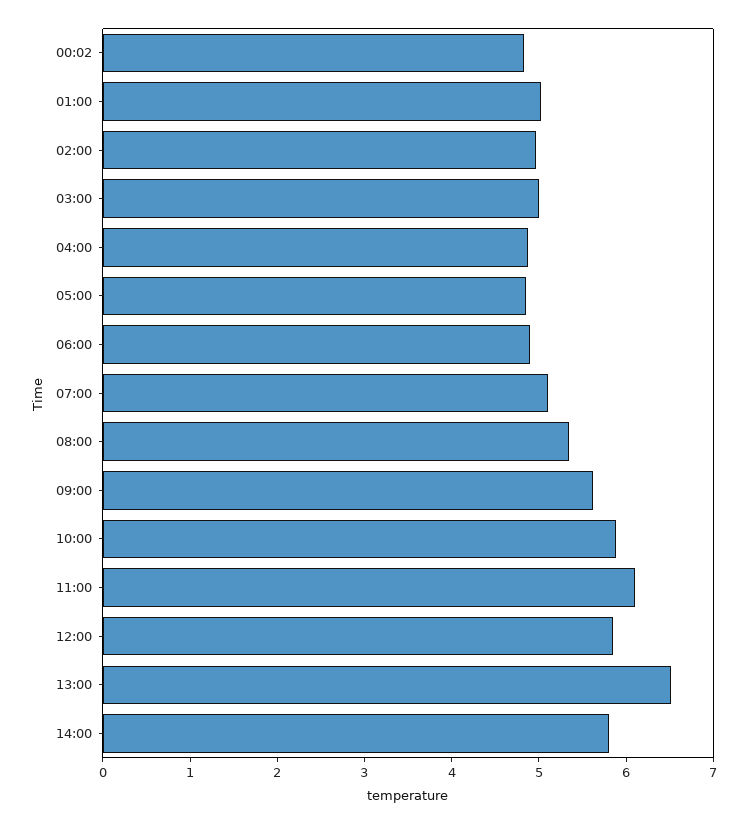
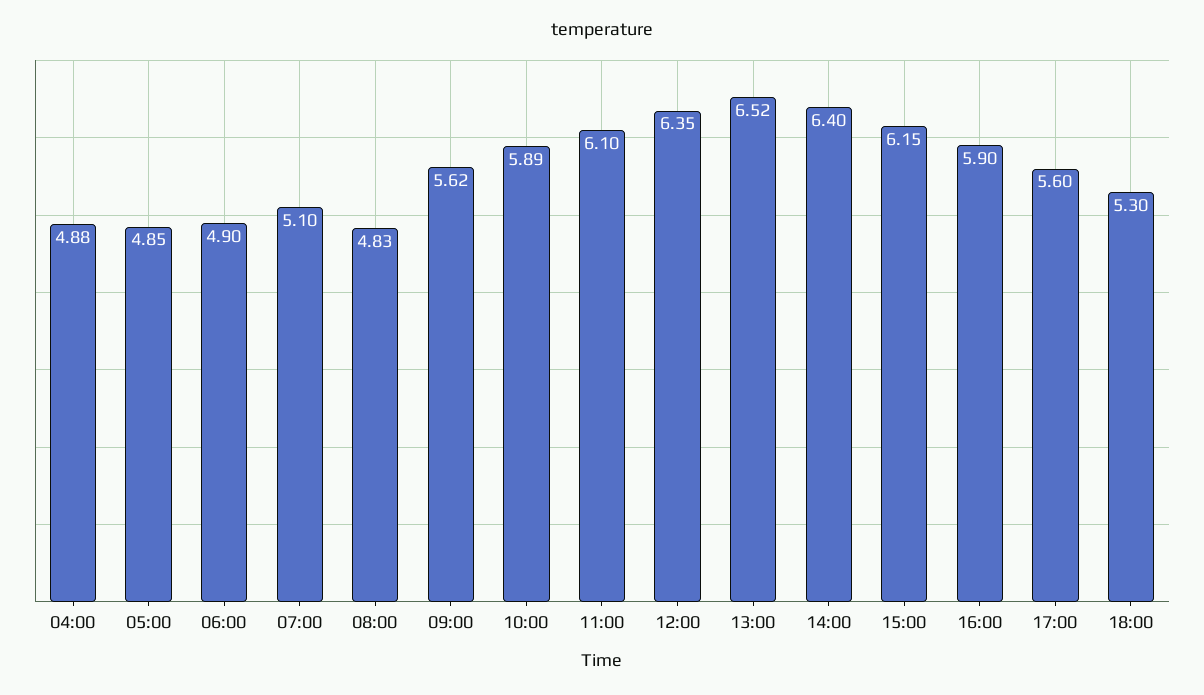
00:02: 4.8 -> none
01:00: 5 -> none
02:00: 5 -> none
03:00: 5 -> none
08:00: 5.4 -> 4.83
12:00: 5.8 -> 6.35
14:00: 5.8 -> 6.4
15:00: none -> 6.15
16:00: none -> 5.9
17:00: none -> 5.6
18:00: none -> 5.3

